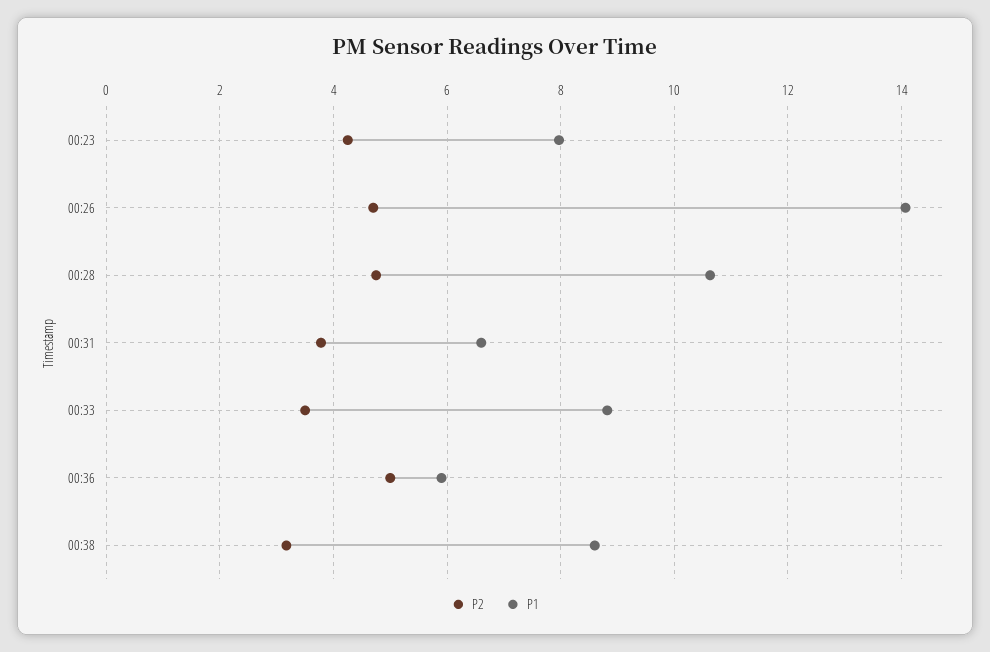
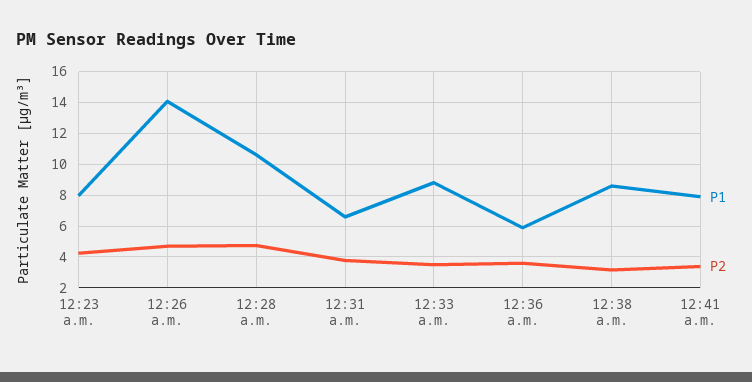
P2, 00:36: 5 -> 3.5
P1, 12:41 a.m.: none -> 8
P2, 12:41 a.m.: none -> 3.5

